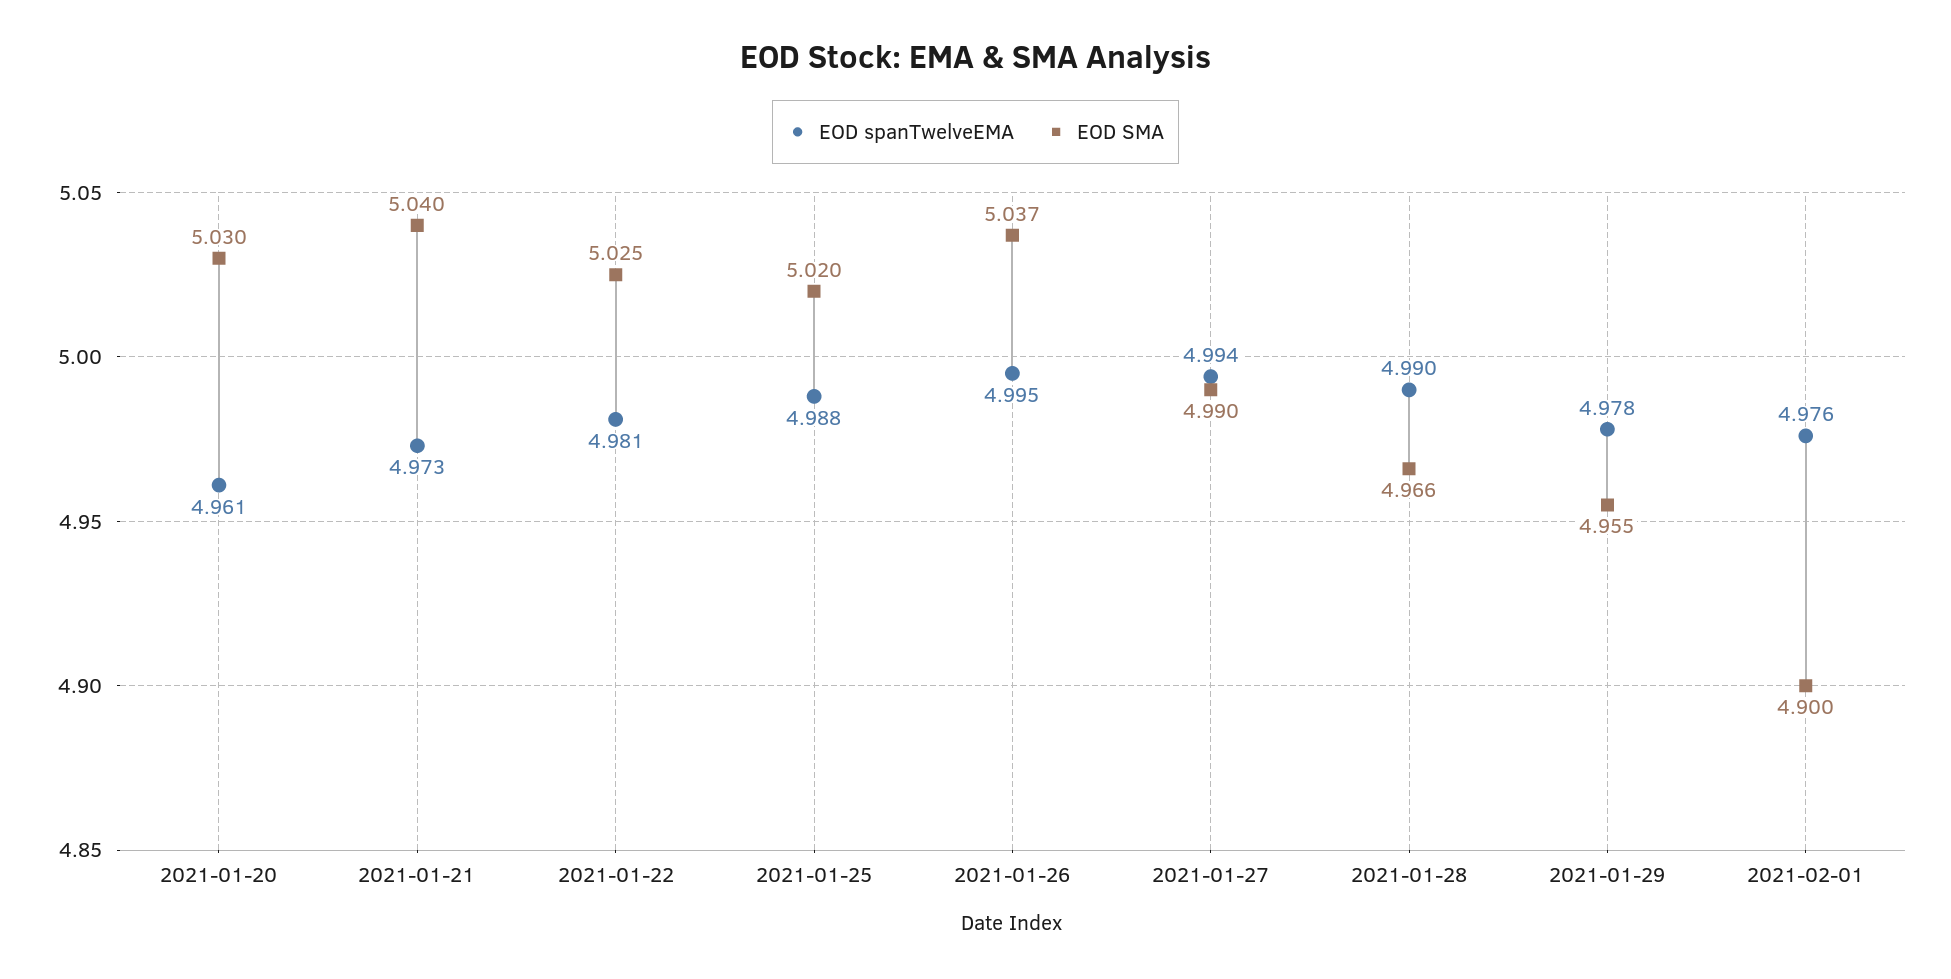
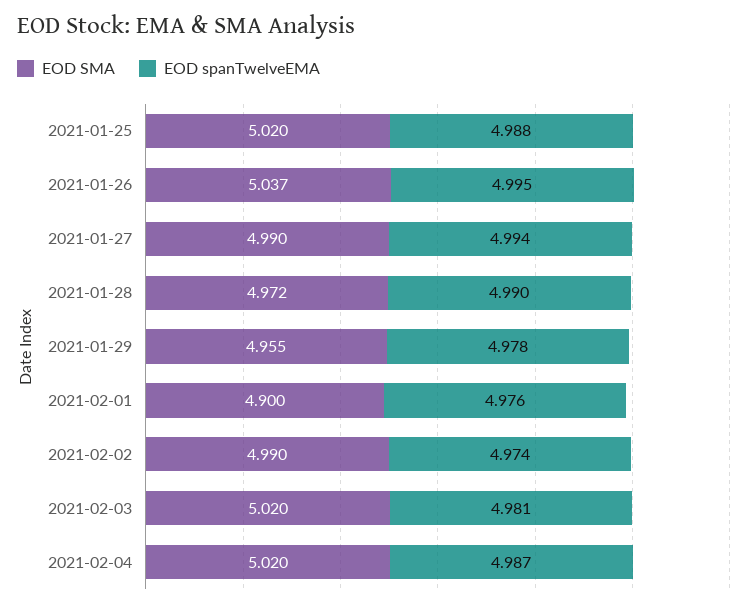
EOD spanTwelveEMA, 2021-01-20: 4.961 -> none
EOD SMA, 2021-01-20: 5.03 -> none
EOD spanTwelveEMA, 2021-01-21: 4.973 -> none
EOD SMA, 2021-01-21: 5.04 -> none
EOD spanTwelveEMA, 2021-01-22: 4.981 -> none
EOD SMA, 2021-01-22: 5.025 -> none
EOD SMA, 2021-01-28: 4.966 -> 4.972
EOD SMA, 2021-02-02: none -> 4.99
EOD spanTwelveEMA, 2021-02-02: none -> 4.974
EOD SMA, 2021-02-03: none -> 5.02
EOD spanTwelveEMA, 2021-02-03: none -> 4.981
EOD SMA, 2021-02-04: none -> 5.02
EOD spanTwelveEMA, 2021-02-04: none -> 4.987

